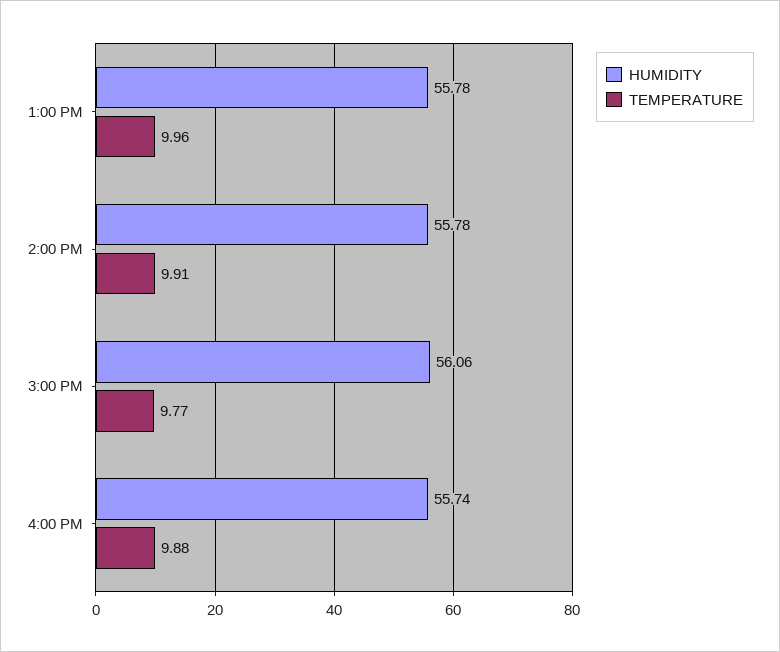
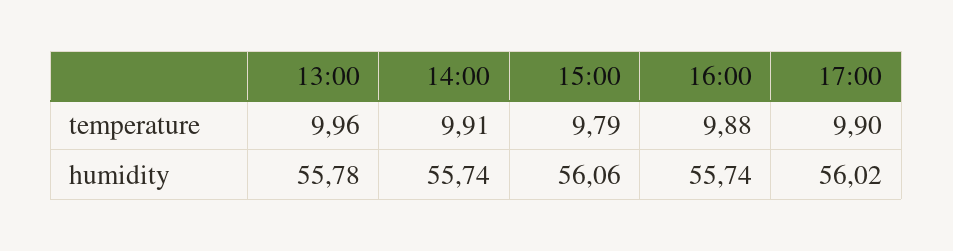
HUMIDITY, 2:00 PM: 55.78 -> 55.74
TEMPERATURE, 3:00 PM: 9.77 -> 9.79
TEMPERATURE, 17:00: none -> 9.9
HUMIDITY, 17:00: none -> 56.02

